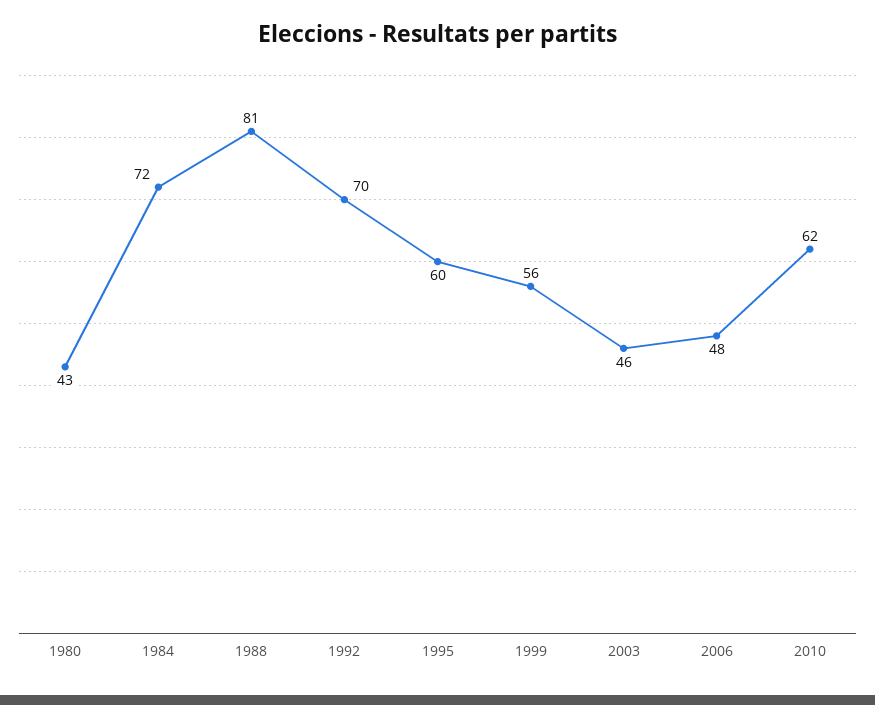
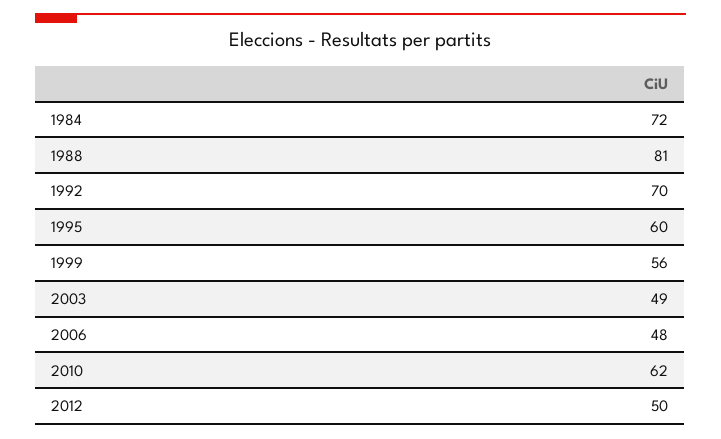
1980: 43 -> none
2003: 46 -> 49
2012: none -> 50

